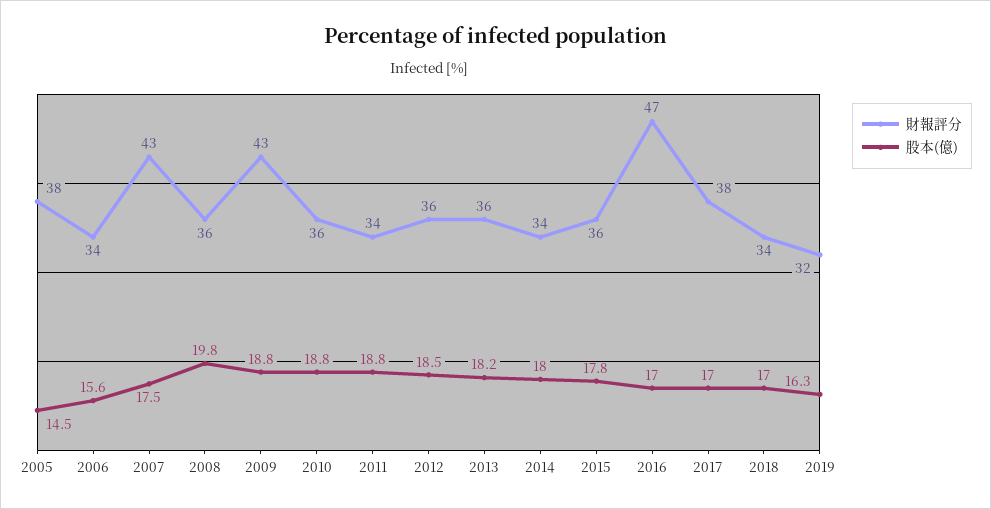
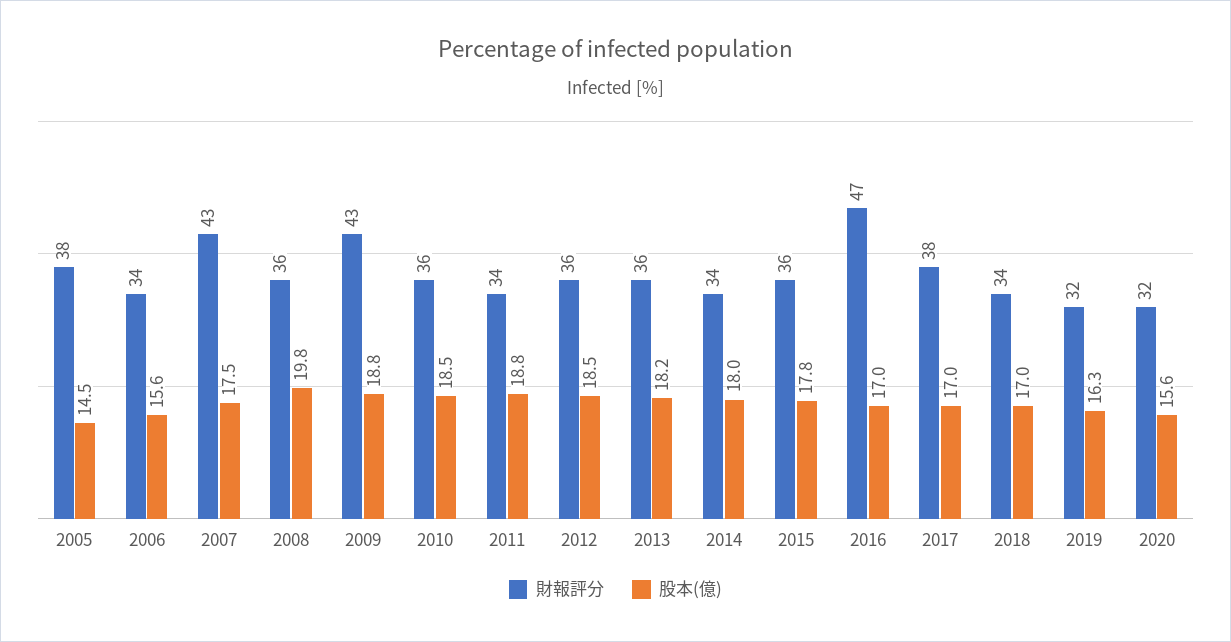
股本(億), 2010: 18.8 -> 18.5
財報評分, 2020: none -> 32
股本(億), 2020: none -> 15.6

